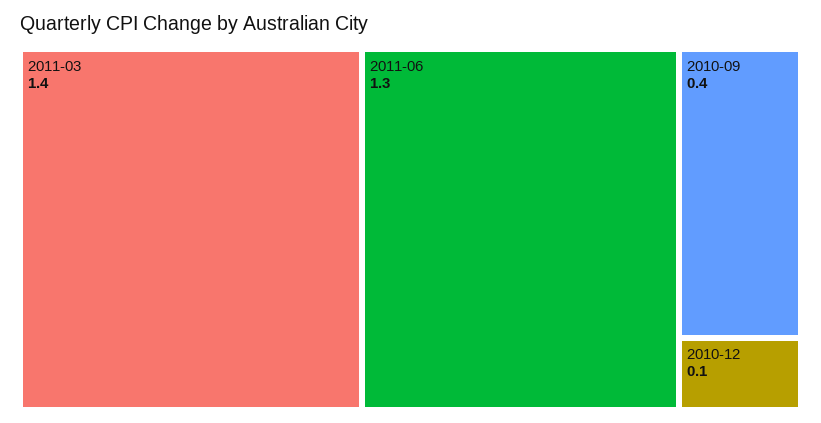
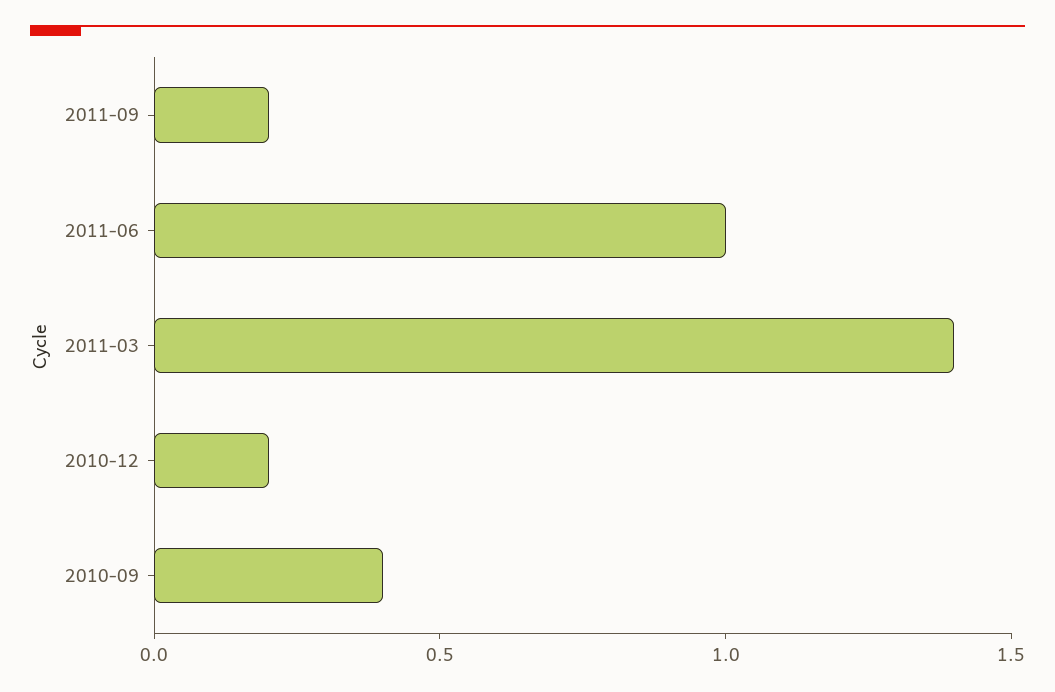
2011-06: 1.3 -> 1
2010-12: 0.1 -> 0.2
2011-09: none -> 0.2

